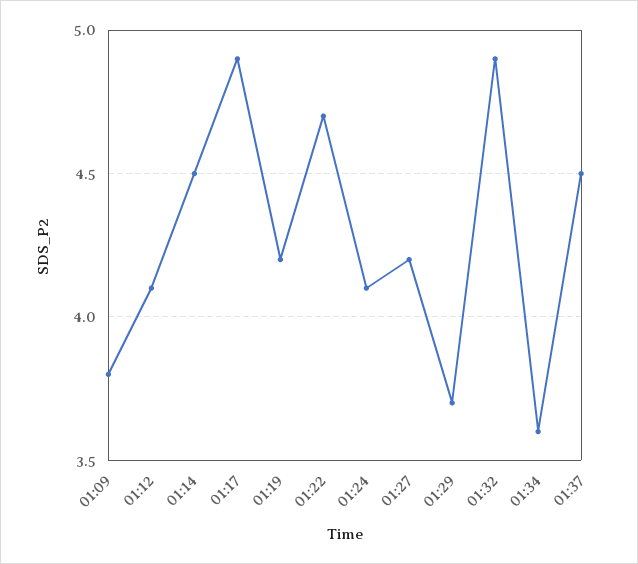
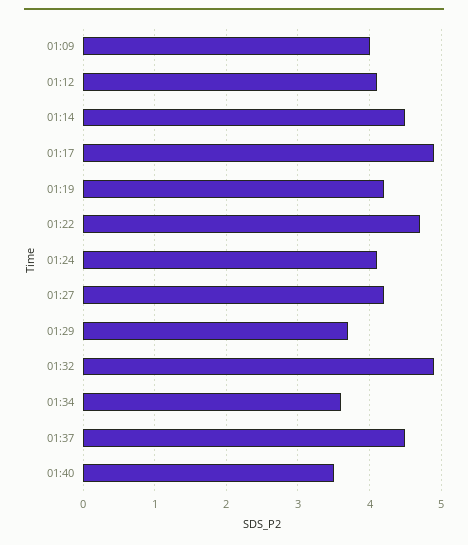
01:09: 3.8 -> 4
01:40: none -> 3.5

